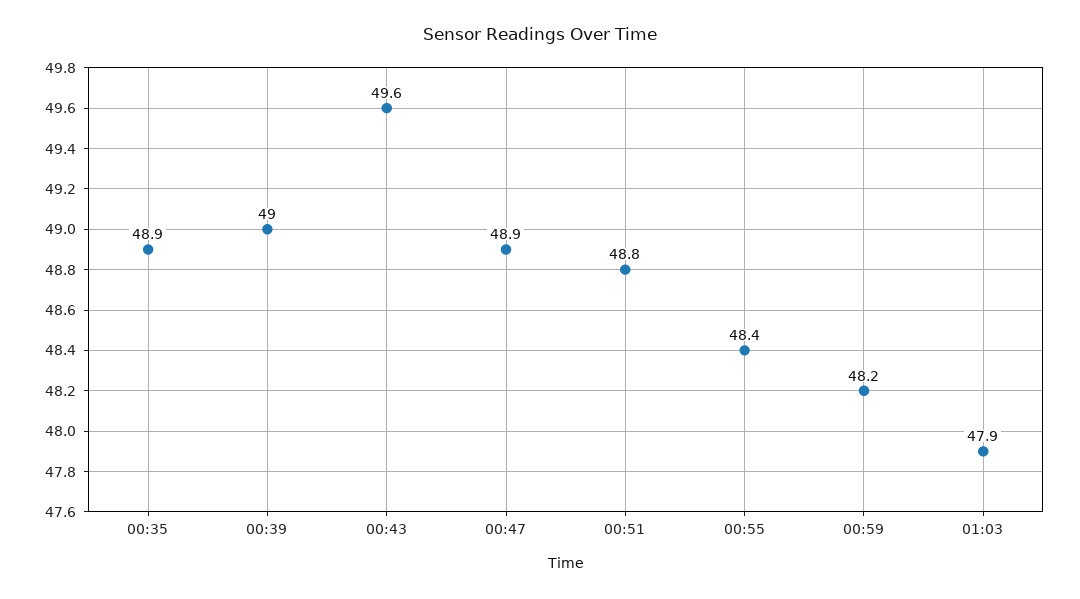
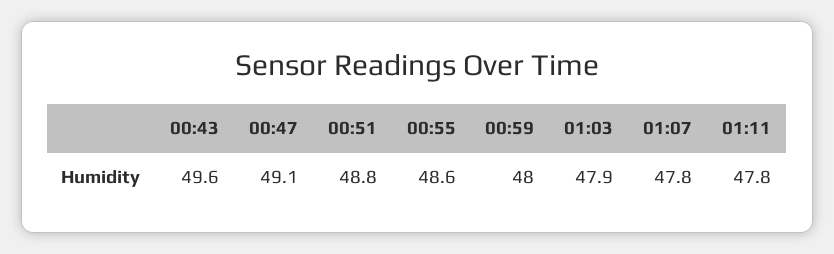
00:35: 48.9 -> none
00:39: 49 -> none
00:47: 48.9 -> 49.1
00:55: 48.4 -> 48.6
00:59: 48.2 -> 48
01:07: none -> 47.8
01:11: none -> 47.8

